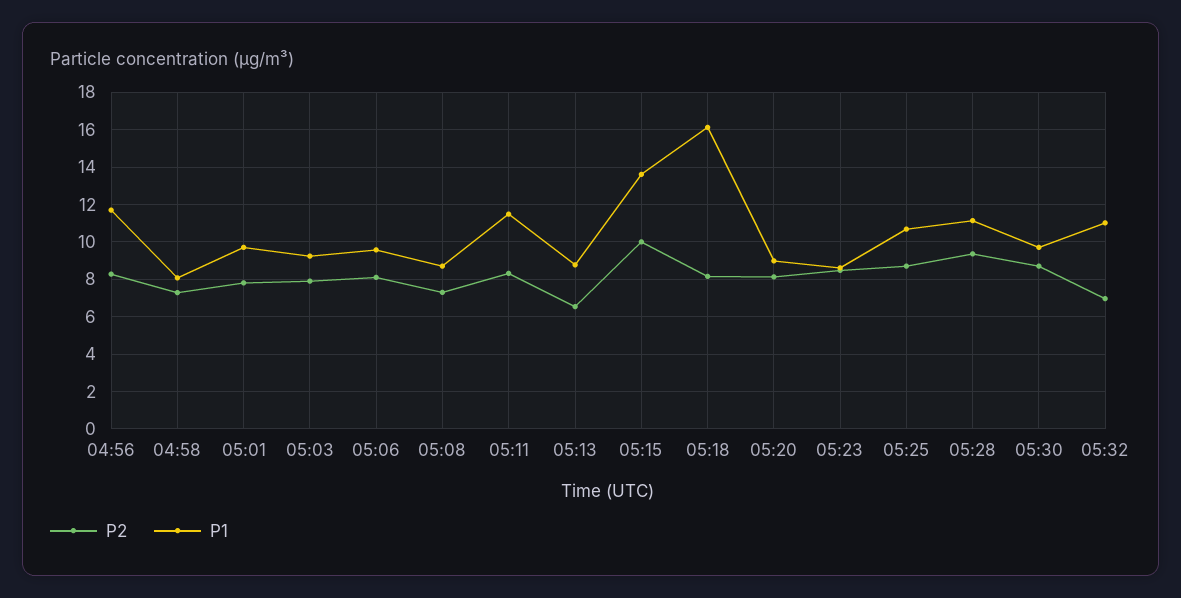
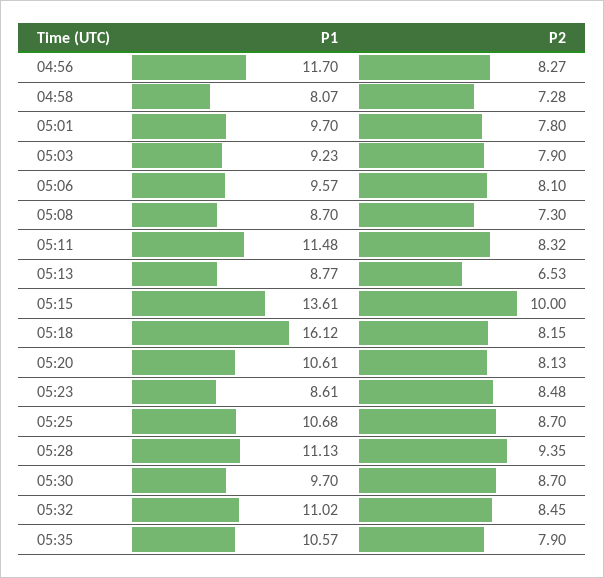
P1, 05:20: 9 -> 10.61
P2, 05:32: 7 -> 8.45
P1, 05:35: none -> 10.57
P2, 05:35: none -> 7.9

